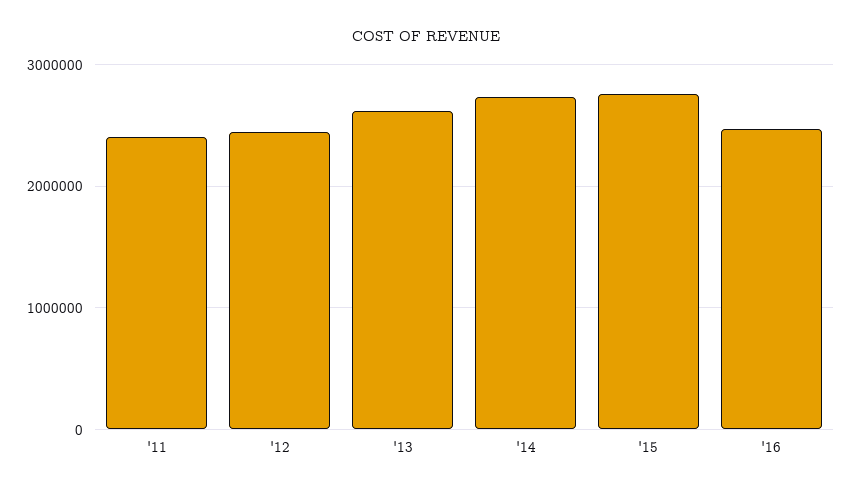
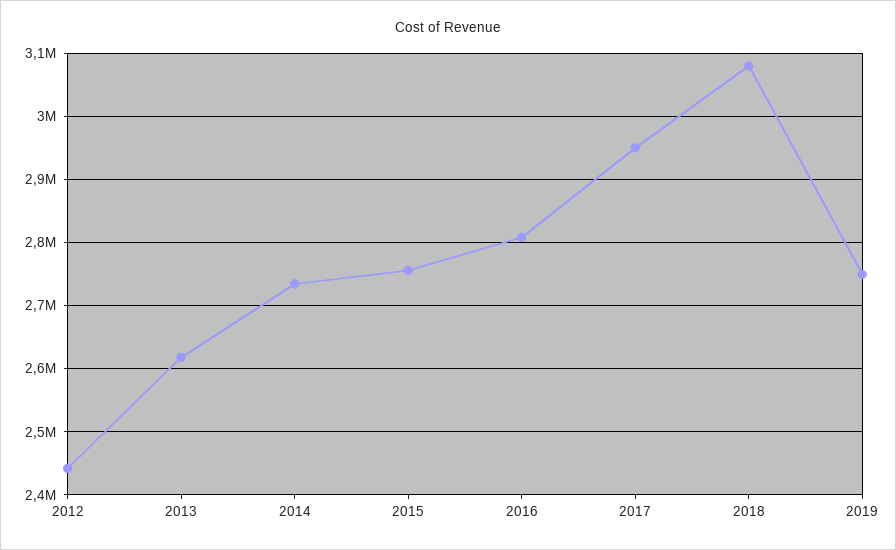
'11: 2400000 -> none
'16: 2500000 -> 2810000
2017: none -> 2950000
2018: none -> 3080000
2019: none -> 2750000

